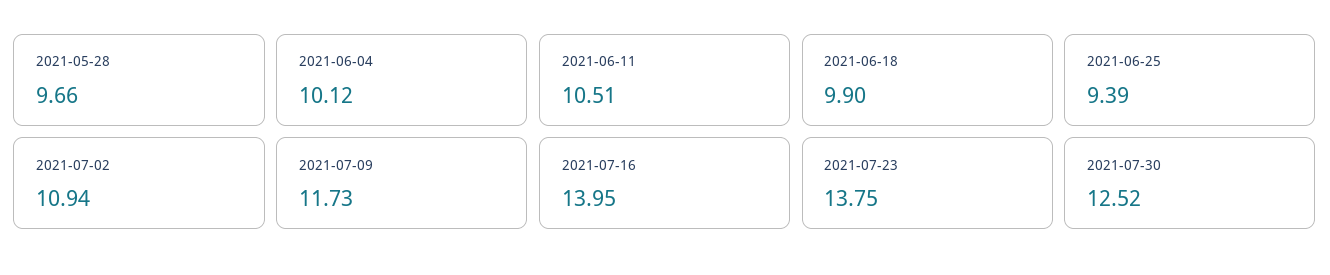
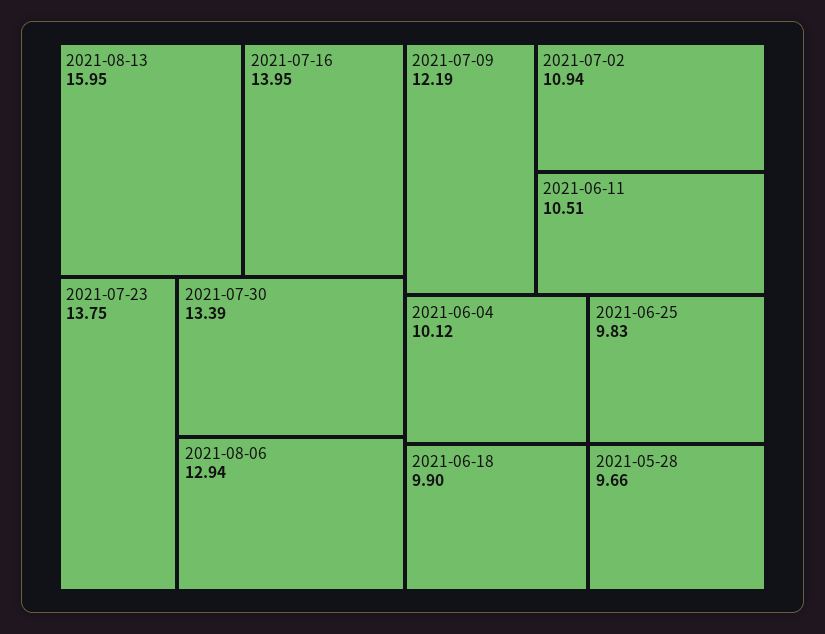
2021-06-25: 9.39 -> 9.83
2021-07-09: 11.73 -> 12.19
2021-07-30: 12.52 -> 13.39
2021-08-13: none -> 15.95
2021-08-06: none -> 12.94

